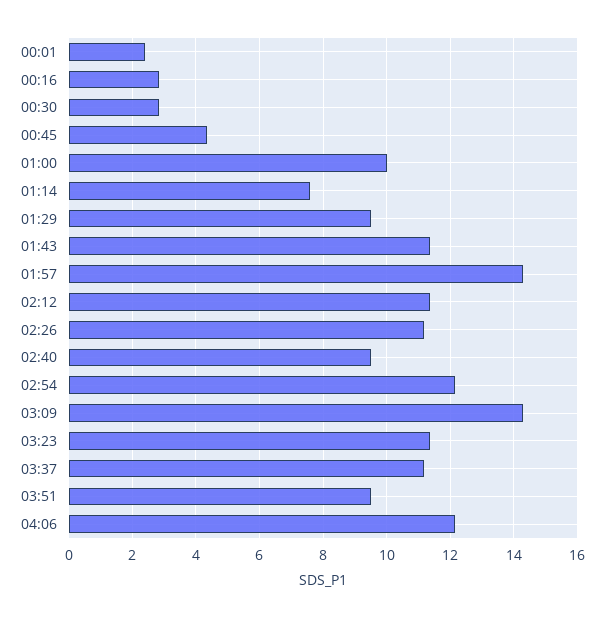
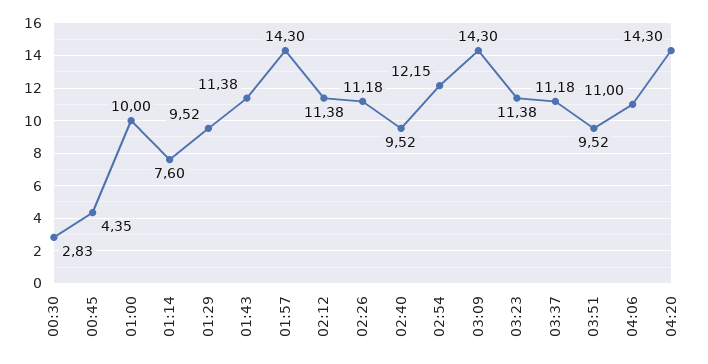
00:01: 2.4 -> none
00:16: 2.8 -> none
04:06: 12.2 -> 11
04:20: none -> 14.3

